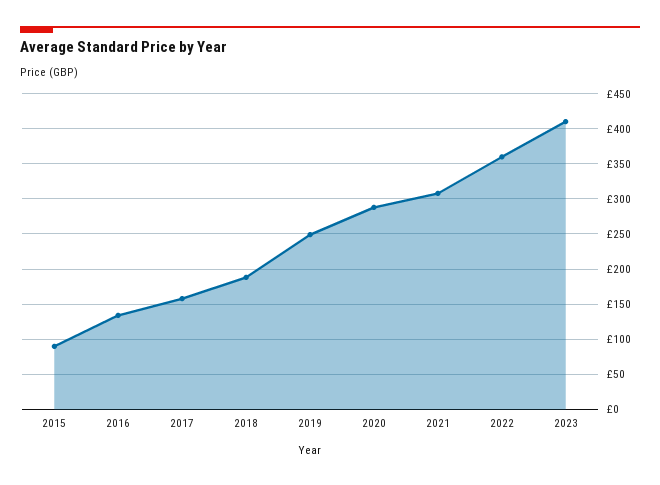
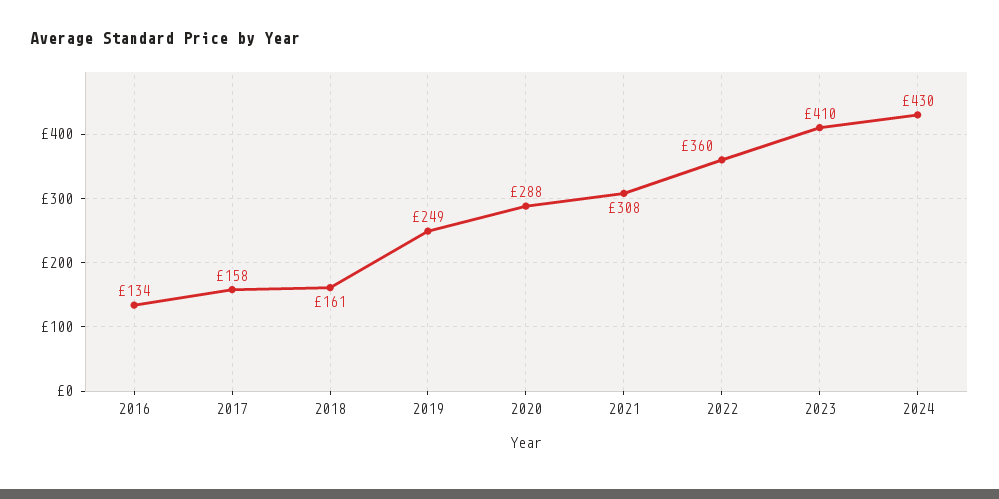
2015: 90 -> none
2018: 190 -> 161
2024: none -> 430

